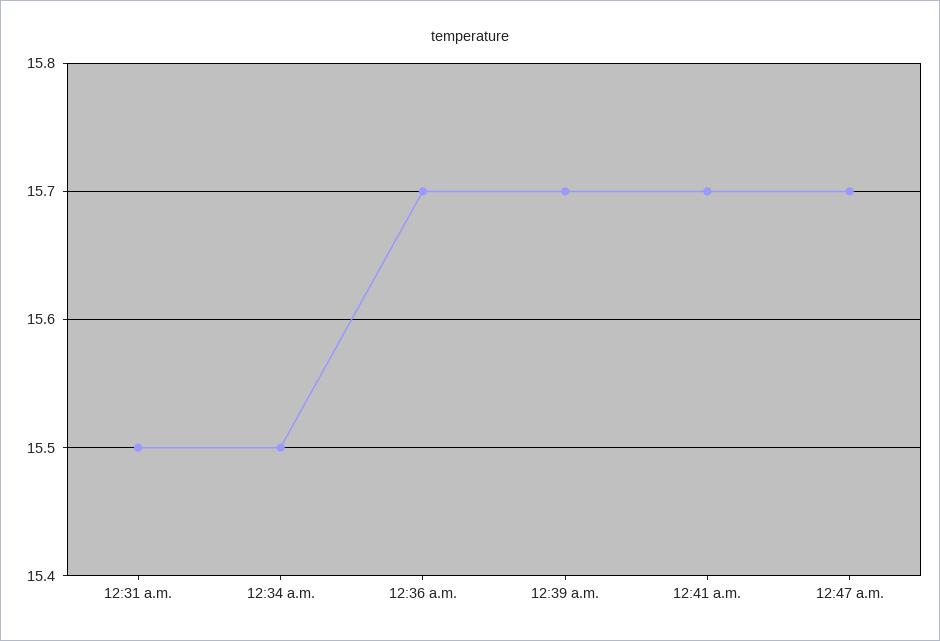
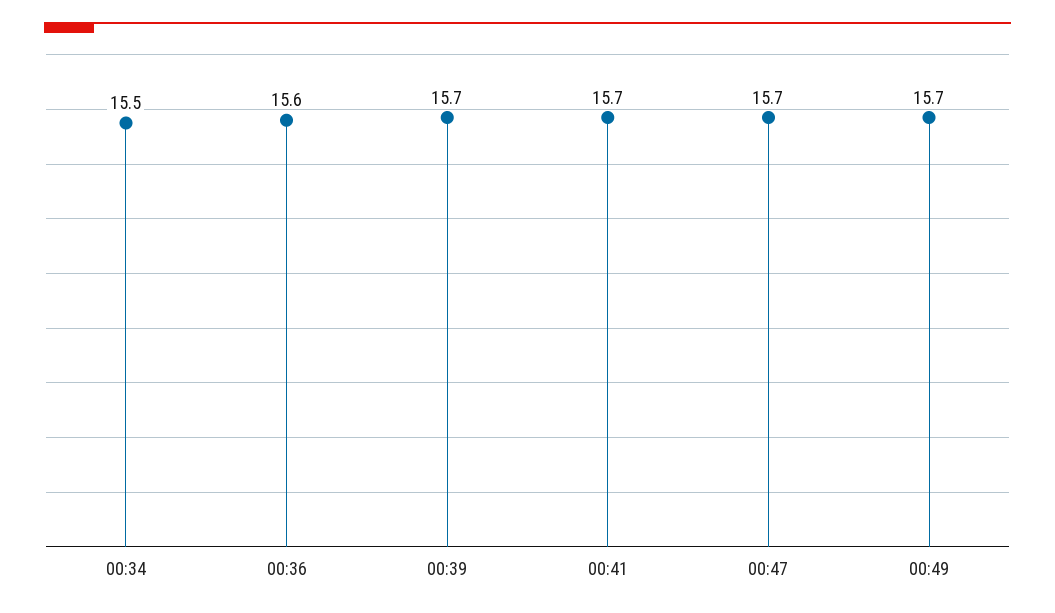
12:31 a.m.: 15.5 -> none
12:36 a.m.: 15.7 -> 15.6
00:49: none -> 15.7

